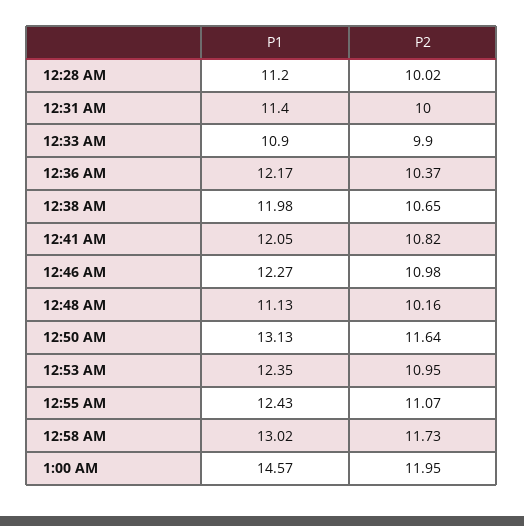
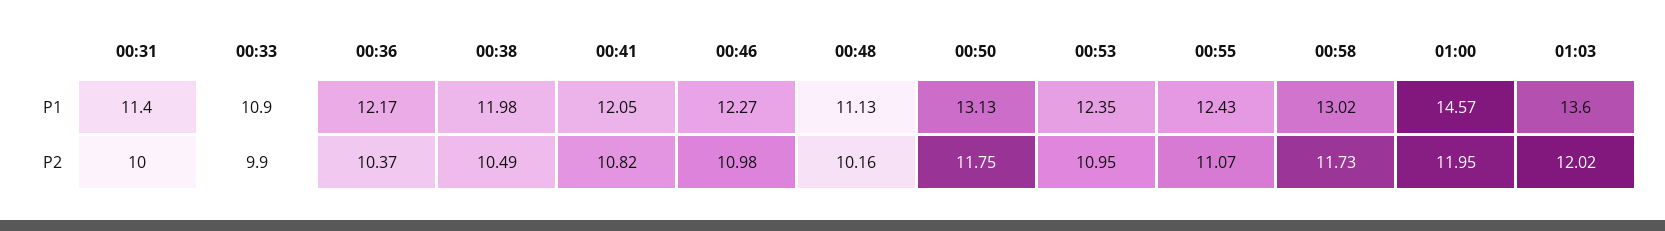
P1, 12:28 AM: 11.2 -> none
P2, 12:28 AM: 10.02 -> none
P2, 12:38 AM: 10.65 -> 10.49
P2, 12:50 AM: 11.64 -> 11.75
P1, 01:03: none -> 13.6
P2, 01:03: none -> 12.02

